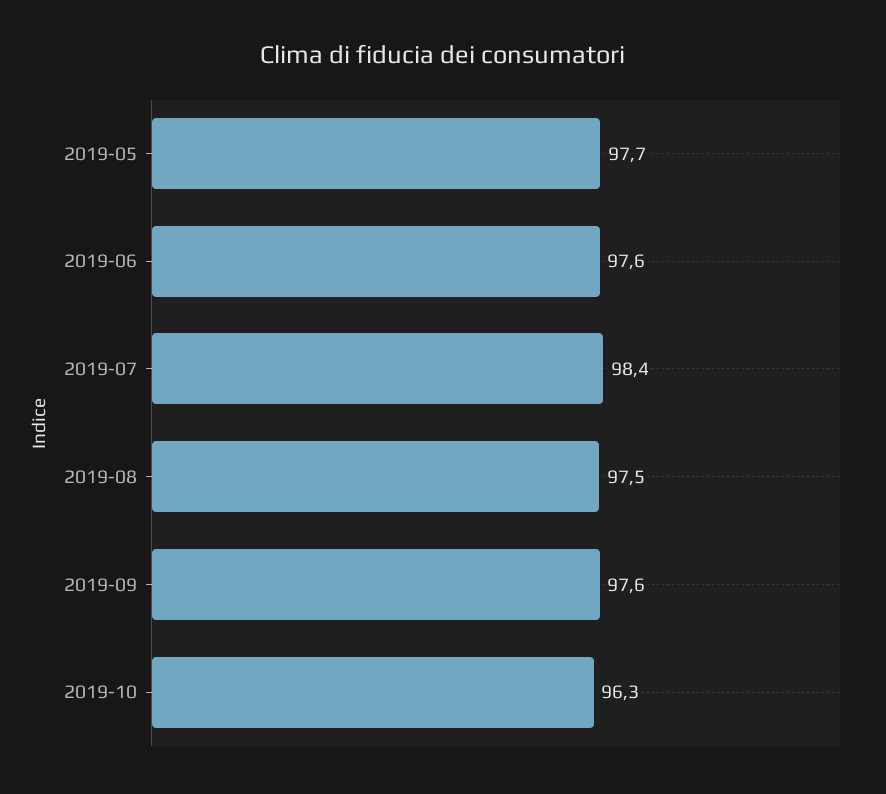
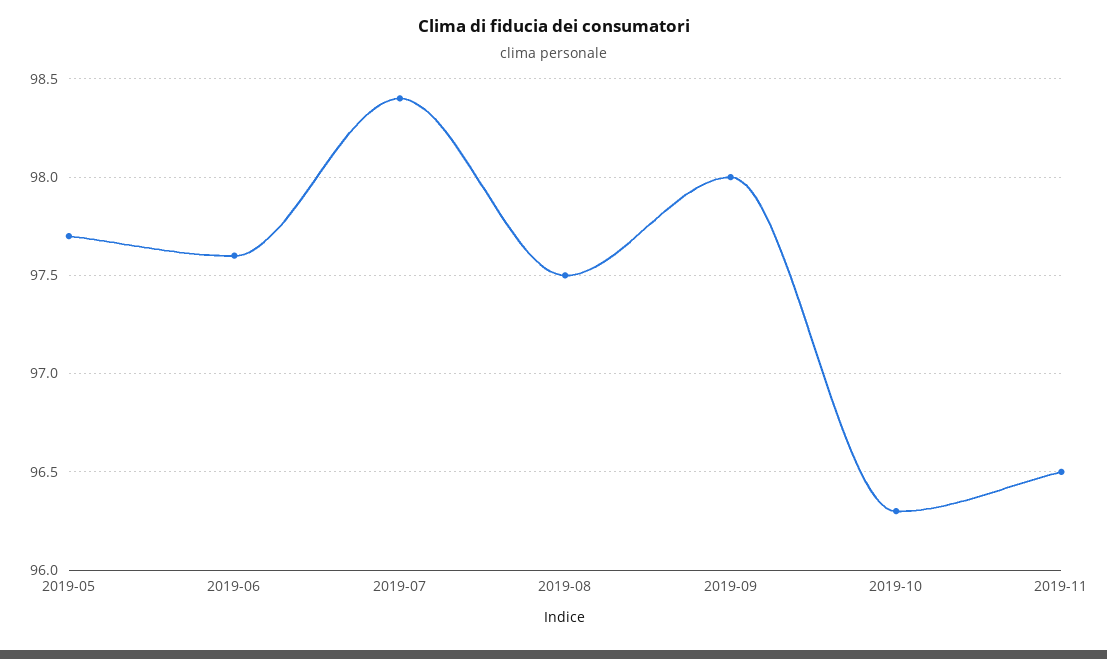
2019-09: 97.6 -> 98
2019-11: none -> 96.5

